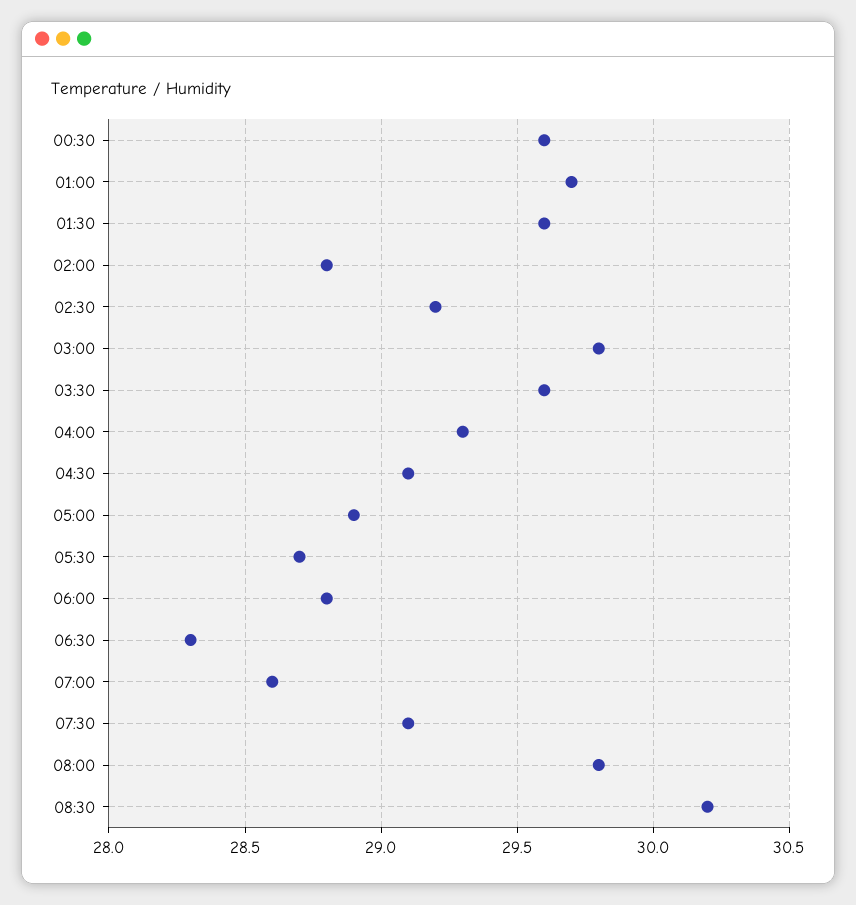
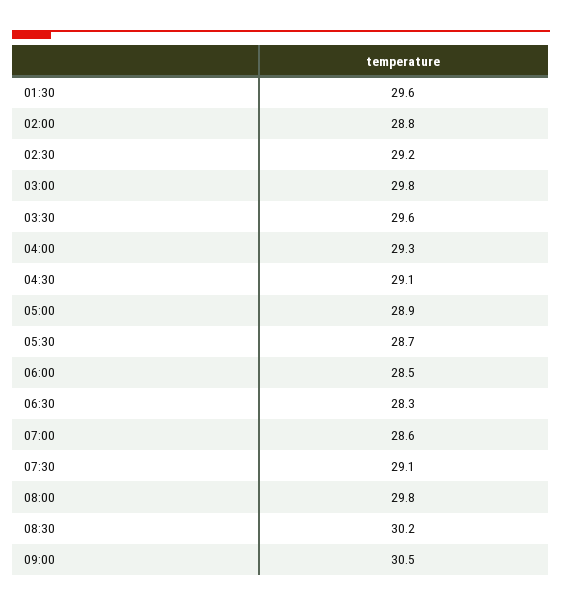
00:30: 29.6 -> none
01:00: 29.7 -> none
06:00: 28.8 -> 28.5
09:00: none -> 30.5

